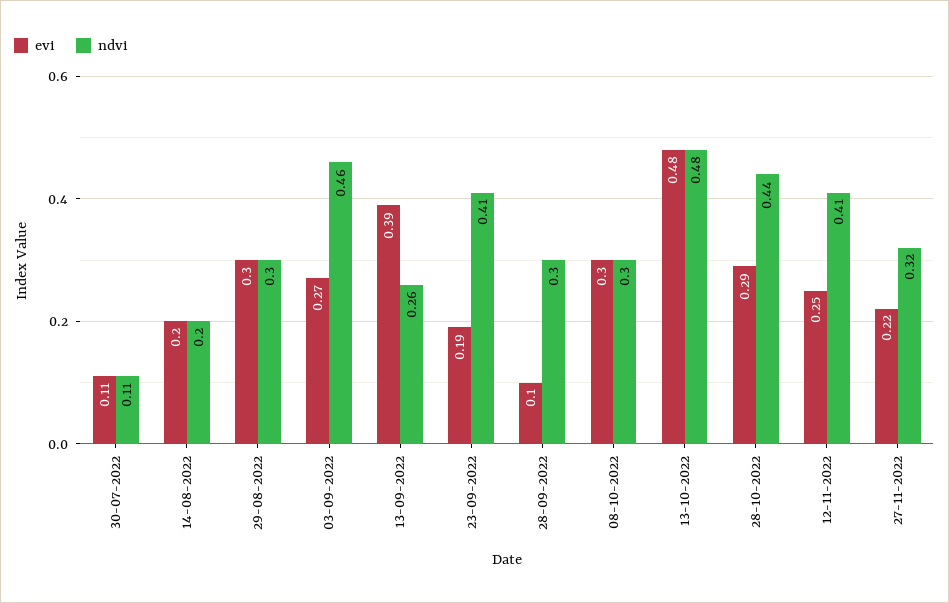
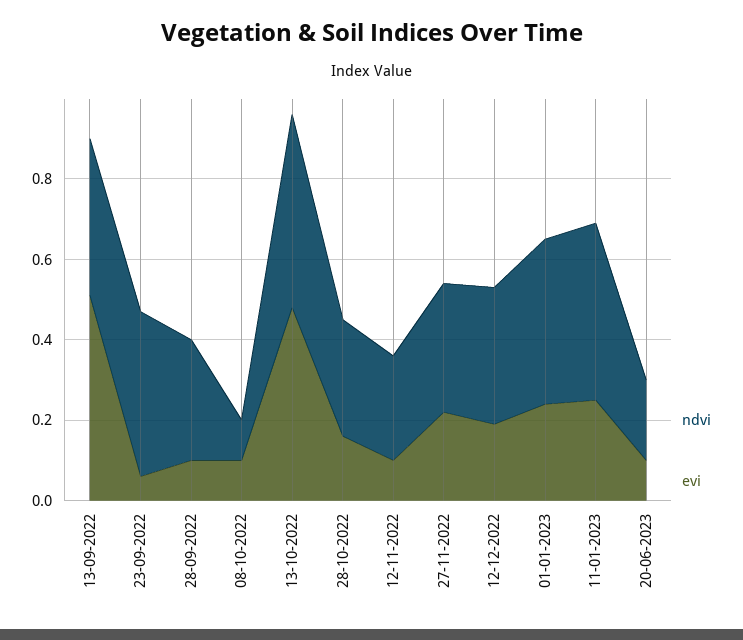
evi, 30-07-2022: 0.11 -> none
ndvi, 30-07-2022: 0.11 -> none
evi, 14-08-2022: 0.2 -> none
ndvi, 14-08-2022: 0.2 -> none
evi, 29-08-2022: 0.3 -> none
ndvi, 29-08-2022: 0.3 -> none
evi, 03-09-2022: 0.27 -> none
ndvi, 03-09-2022: 0.46 -> none
evi, 13-09-2022: 0.39 -> 0.5
ndvi, 13-09-2022: 0.26 -> 0.4
evi, 23-09-2022: 0.19 -> 0.05
evi, 08-10-2022: 0.3 -> 0.1
ndvi, 08-10-2022: 0.3 -> 0.1
evi, 28-10-2022: 0.29 -> 0.15
ndvi, 28-10-2022: 0.44 -> 0.3
evi, 12-11-2022: 0.25 -> 0.1
ndvi, 12-11-2022: 0.41 -> 0.25
ndvi, 12-12-2022: none -> 0.35
evi, 12-12-2022: none -> 0.2
ndvi, 01-01-2023: none -> 0.4
evi, 01-01-2023: none -> 0.25
ndvi, 11-01-2023: none -> 0.45
evi, 11-01-2023: none -> 0.25
ndvi, 20-06-2023: none -> 0.2
evi, 20-06-2023: none -> 0.1

